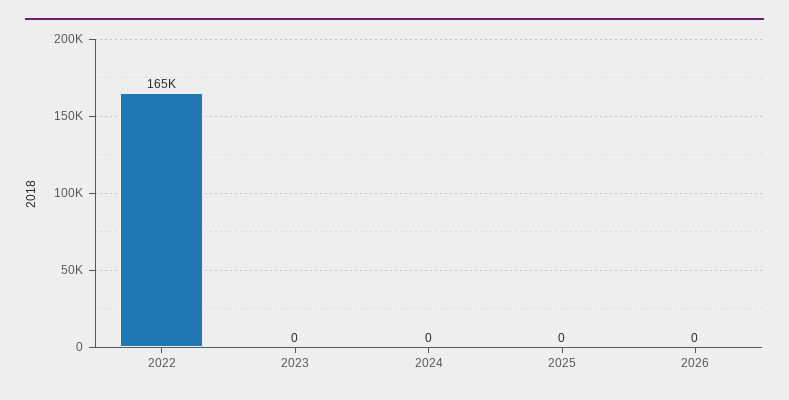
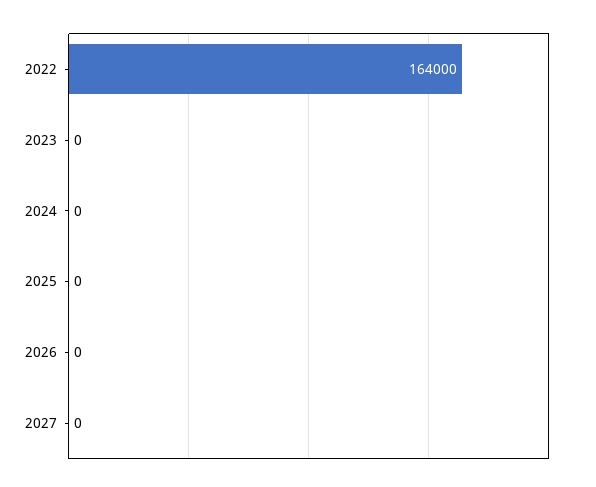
2022: 165000 -> 164000
2027: none -> 0

